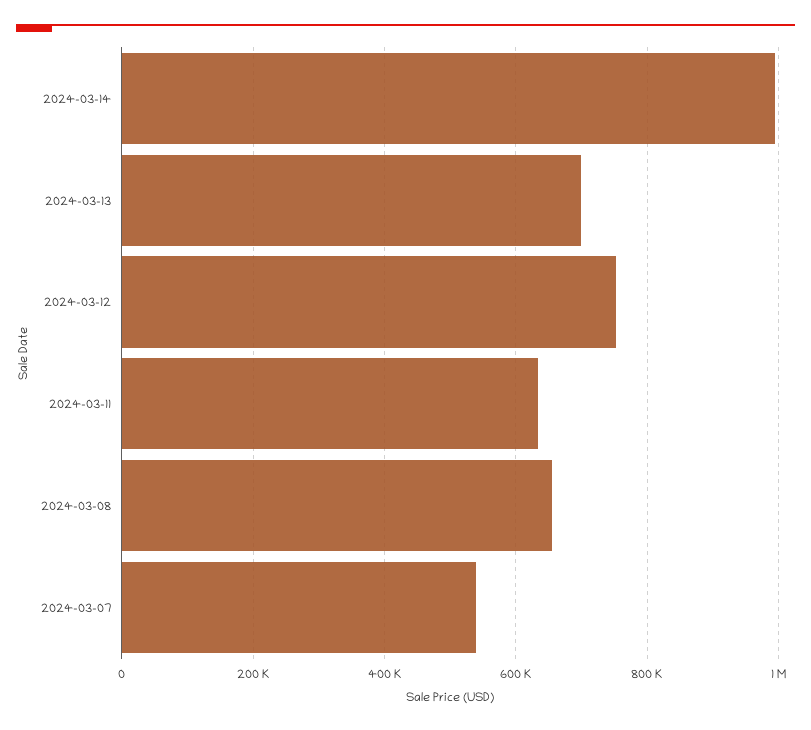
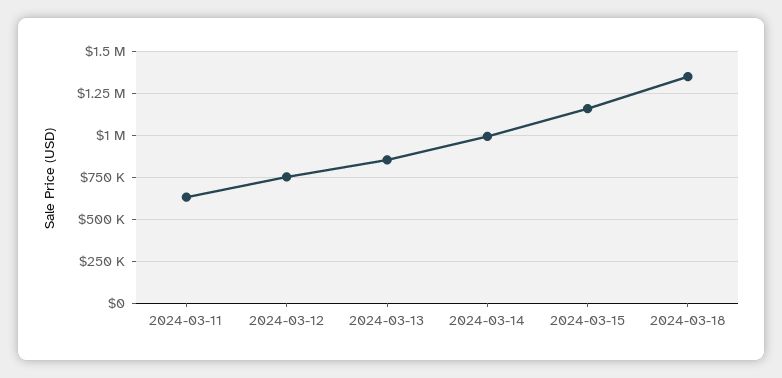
2024-03-13: 700000 -> 850000
2024-03-08: 660000 -> none
2024-03-07: 540000 -> none
2024-03-15: none -> 1150000
2024-03-18: none -> 1350000

